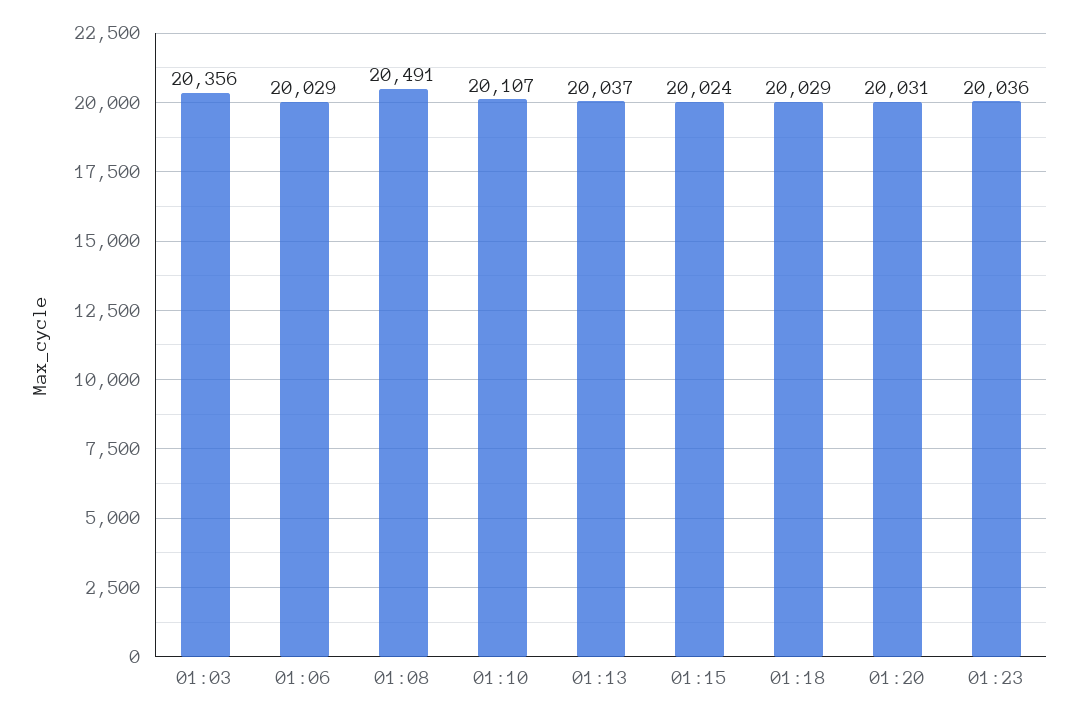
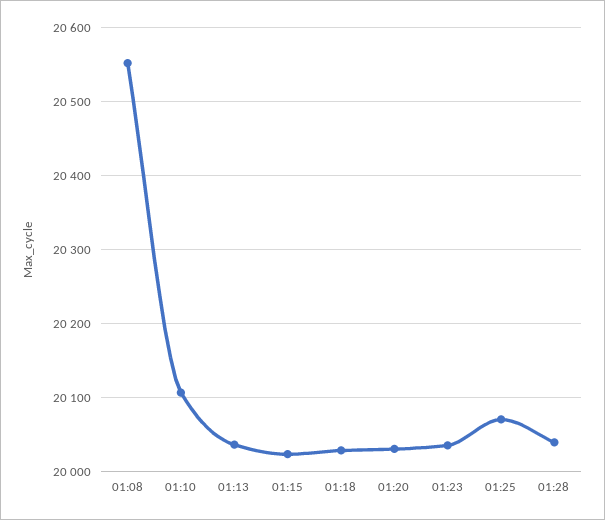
01:03: 20356 -> none
01:06: 20029 -> none
01:08: 20491 -> 20550
01:25: none -> 20070
01:28: none -> 20040

